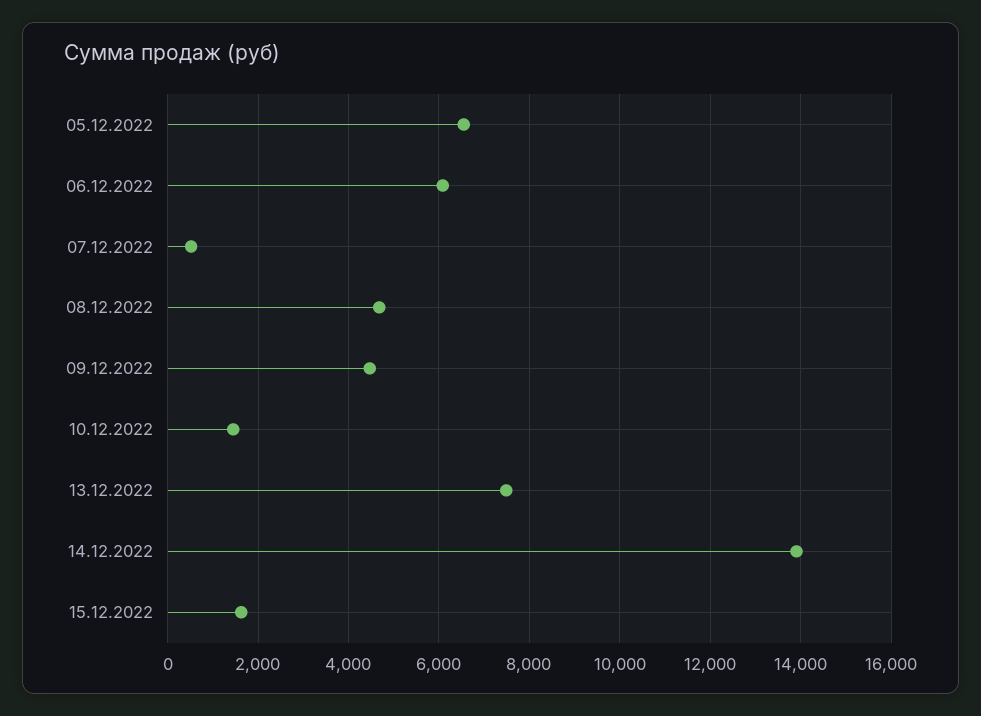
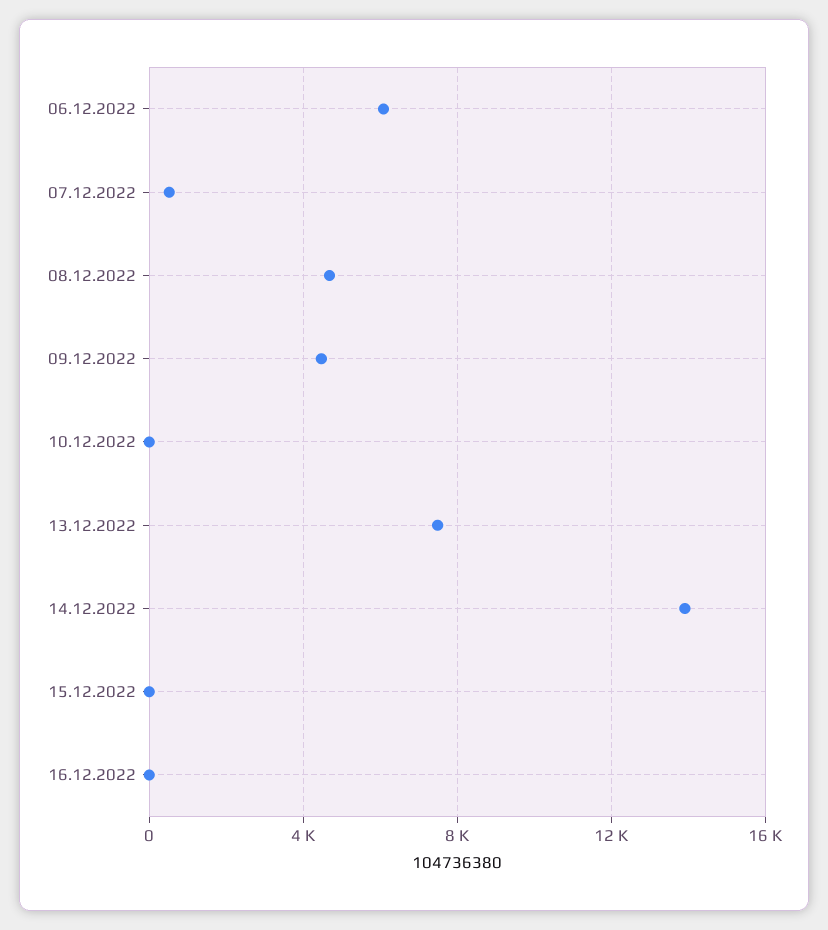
05.12.2022: 6600 -> none
10.12.2022: 1400 -> 0
15.12.2022: 1600 -> 0
16.12.2022: none -> 0

